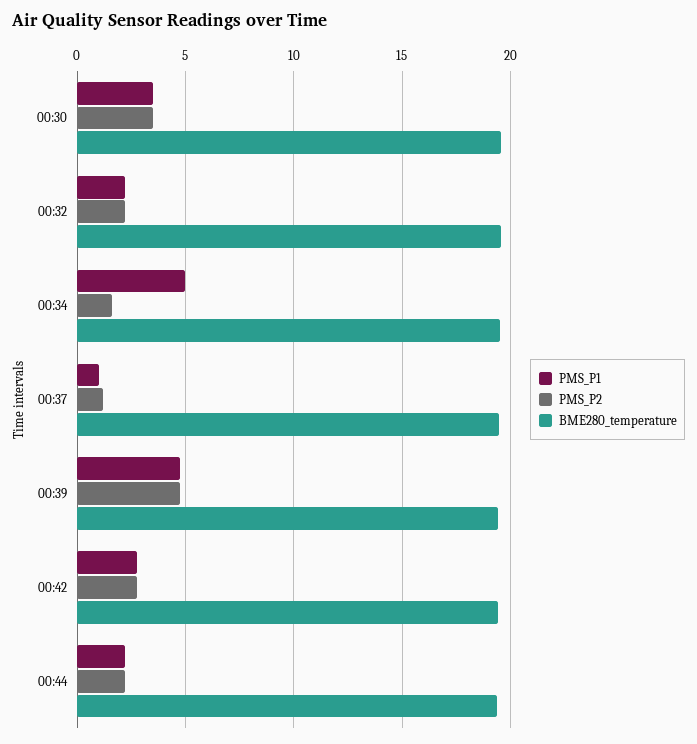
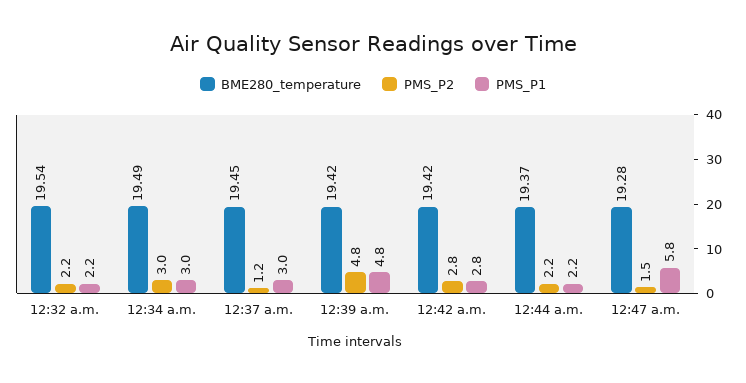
PMS_P1, 00:30: 3.5 -> none
PMS_P2, 00:30: 3.5 -> none
BME280_temperature, 00:30: 19.5 -> none
PMS_P1, 00:34: 5 -> 3
PMS_P2, 00:34: 1.5 -> 3
PMS_P1, 00:37: 1 -> 3
BME280_temperature, 12:47 a.m.: none -> 19.28
PMS_P2, 12:47 a.m.: none -> 1.5
PMS_P1, 12:47 a.m.: none -> 5.8

